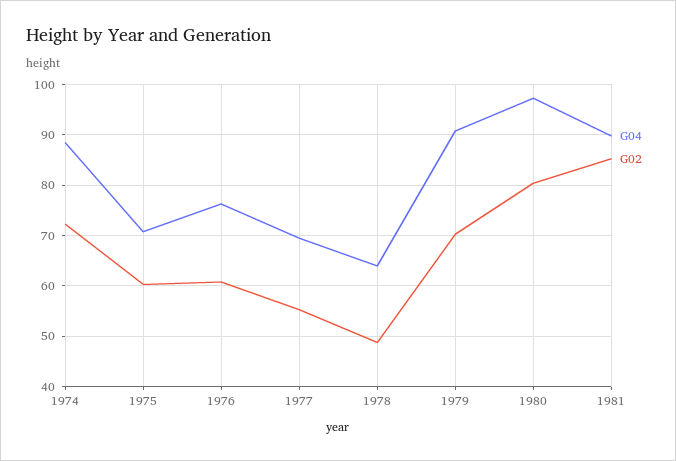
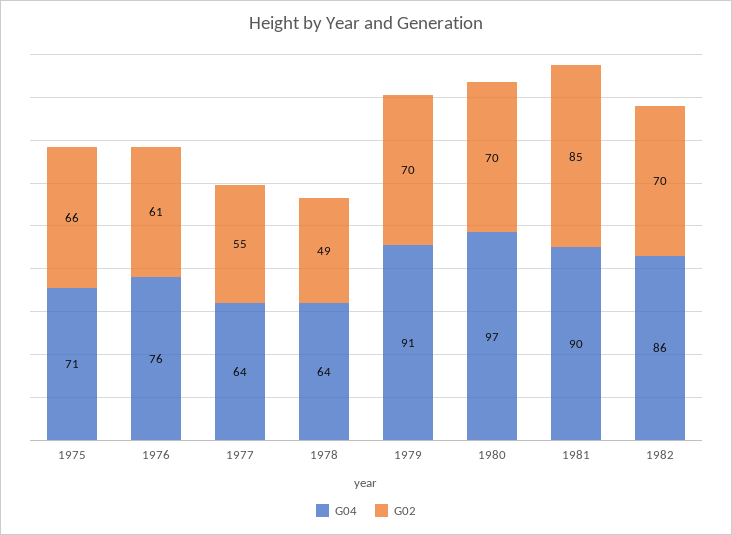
G04, 1974: 88 -> none
G02, 1974: 72 -> none
G02, 1975: 60 -> 66
G04, 1977: 70 -> 64
G02, 1980: 80 -> 70
G04, 1982: none -> 86
G02, 1982: none -> 70

